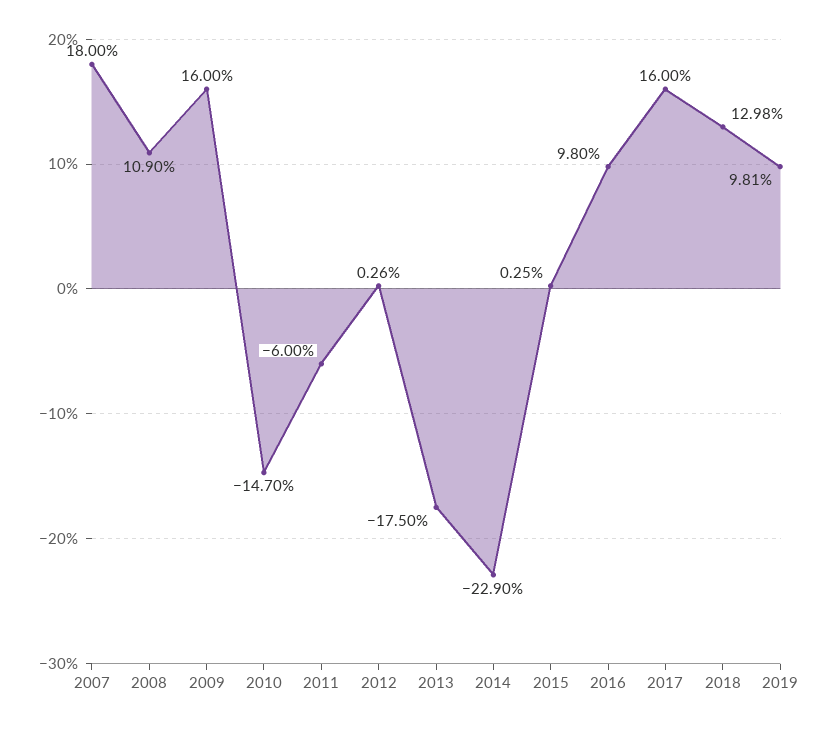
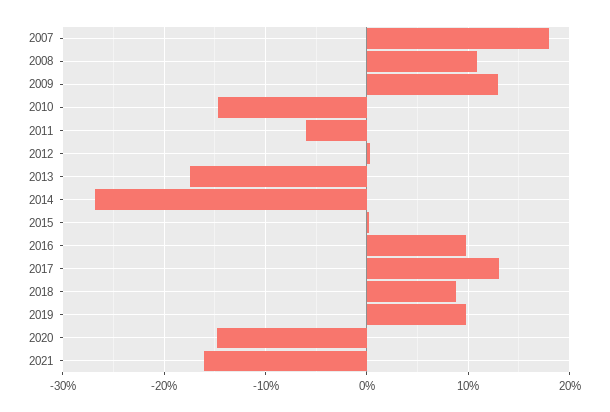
2009: 16 -> 13
2014: -22.9 -> -27
2017: 16 -> 13
2018: 12.98 -> 9
2020: none -> -15
2021: none -> -16

